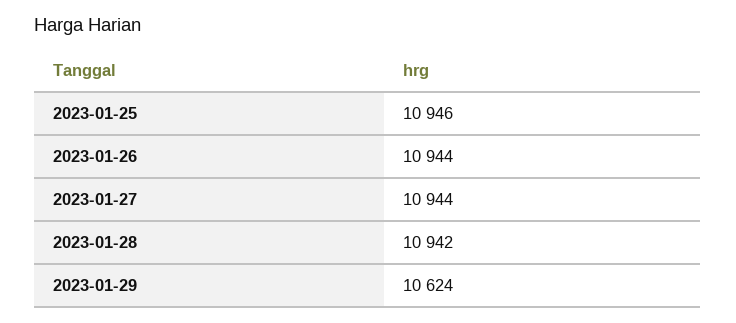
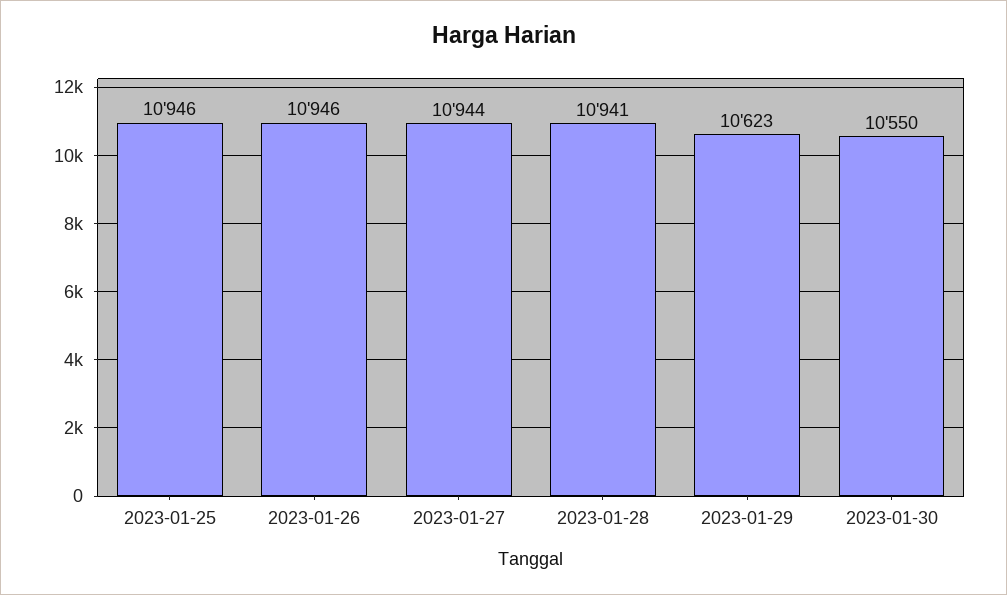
2023-01-26: 10944 -> 10946
2023-01-28: 10942 -> 10941
2023-01-29: 10624 -> 10623
2023-01-30: none -> 10550

